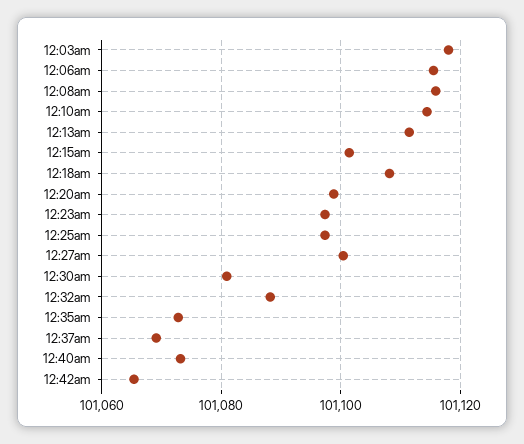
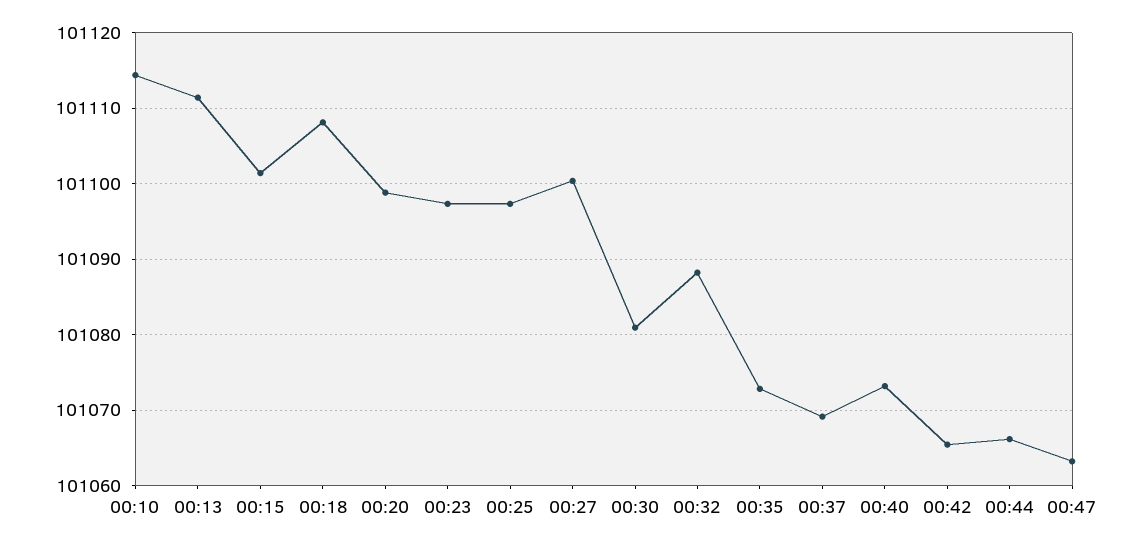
12:03am: 101118 -> none
12:06am: 101116 -> none
12:08am: 101116 -> none
00:44: none -> 101066
00:47: none -> 101063

